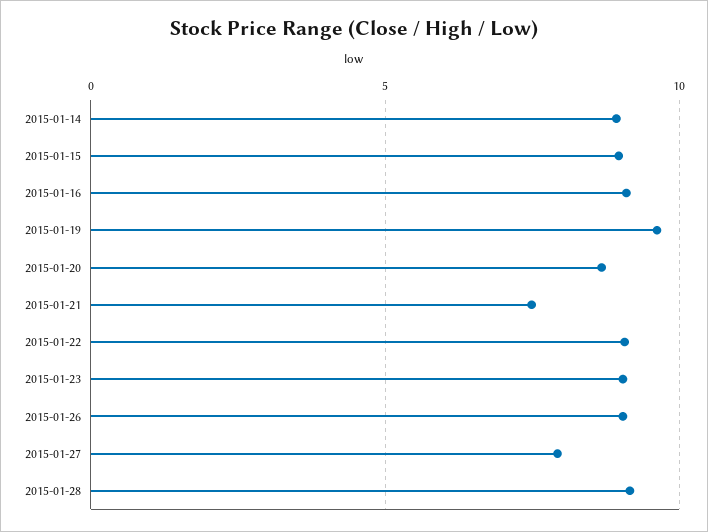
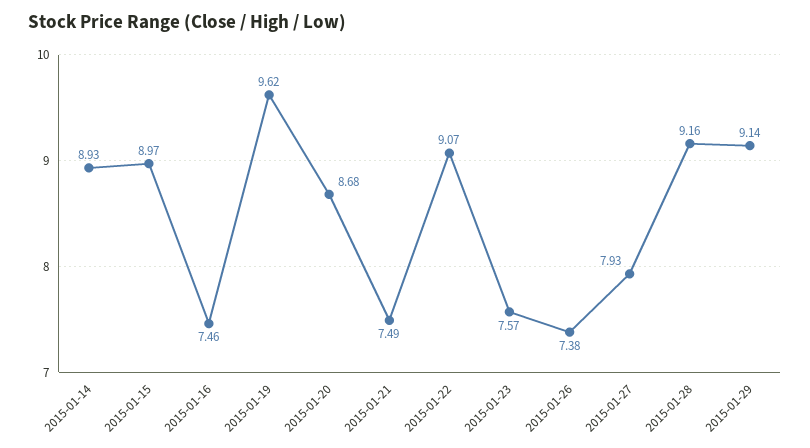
2015-01-16: 9 -> 7.46
2015-01-23: 9 -> 7.57
2015-01-26: 9 -> 7.38
2015-01-29: none -> 9.14

